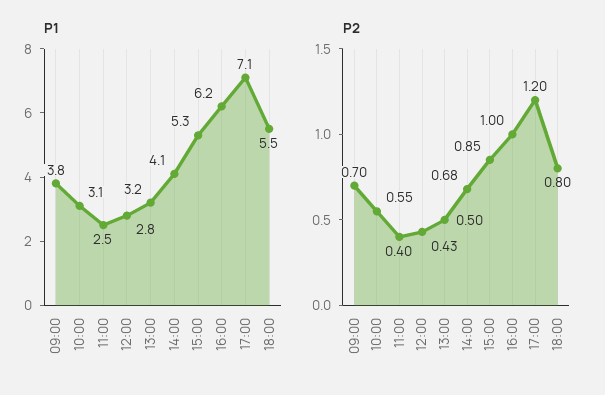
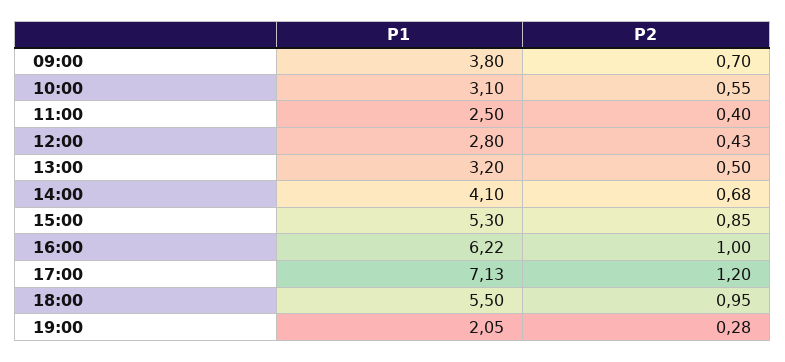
P2, 18:00: 0.8 -> 0.95
P1, 19:00: none -> 2.05
P2, 19:00: none -> 0.28

